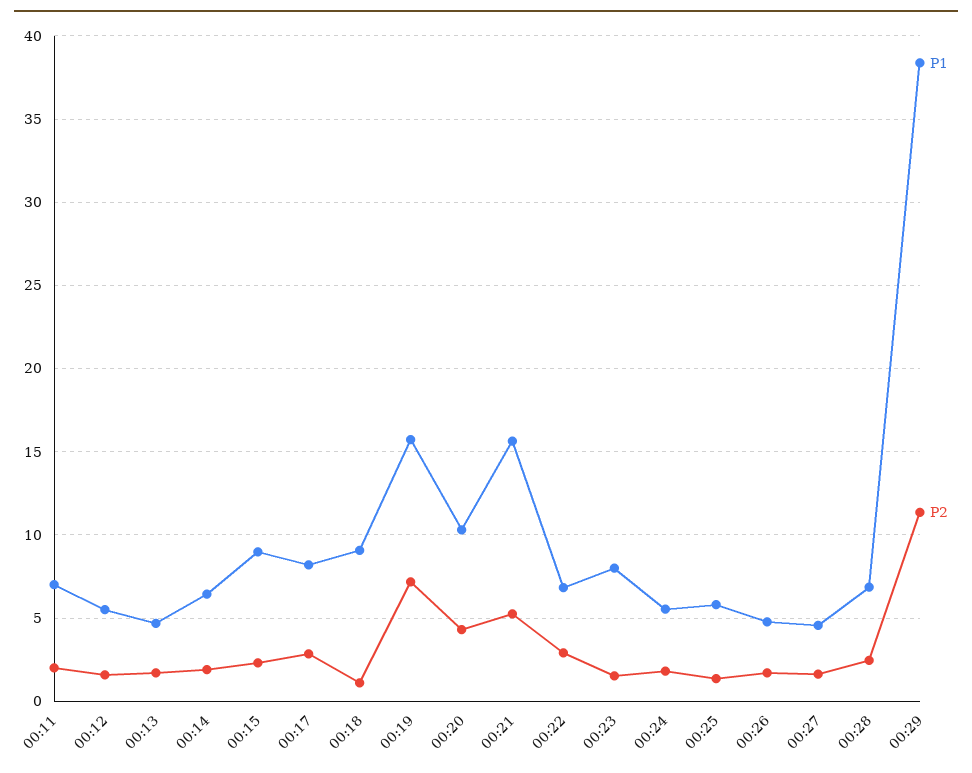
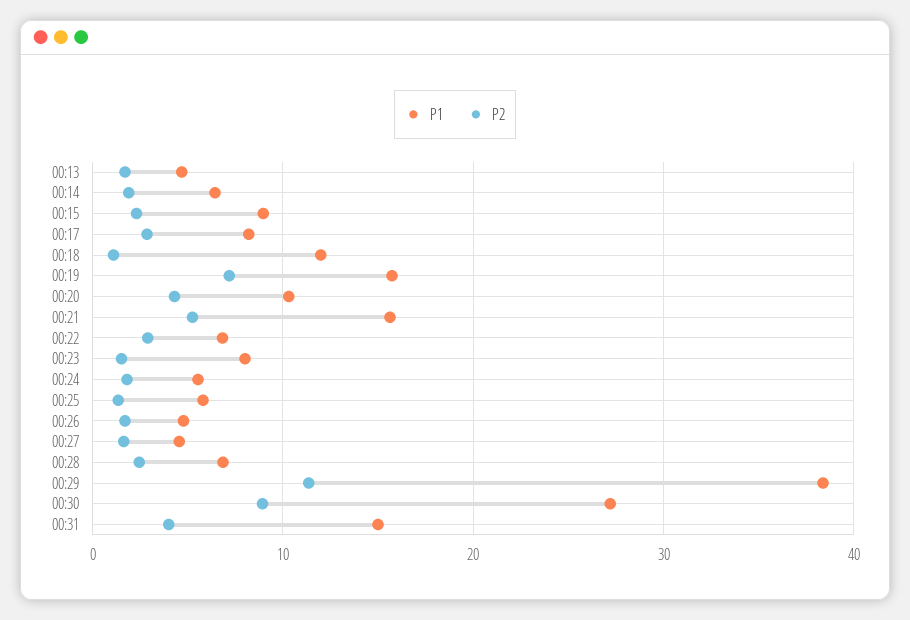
P1, 00:11: 7 -> none
P2, 00:11: 2 -> none
P1, 00:12: 5.5 -> none
P2, 00:12: 1.5 -> none
P1, 00:18: 9 -> 12
P1, 00:30: none -> 27
P2, 00:30: none -> 9
P1, 00:31: none -> 15
P2, 00:31: none -> 4

